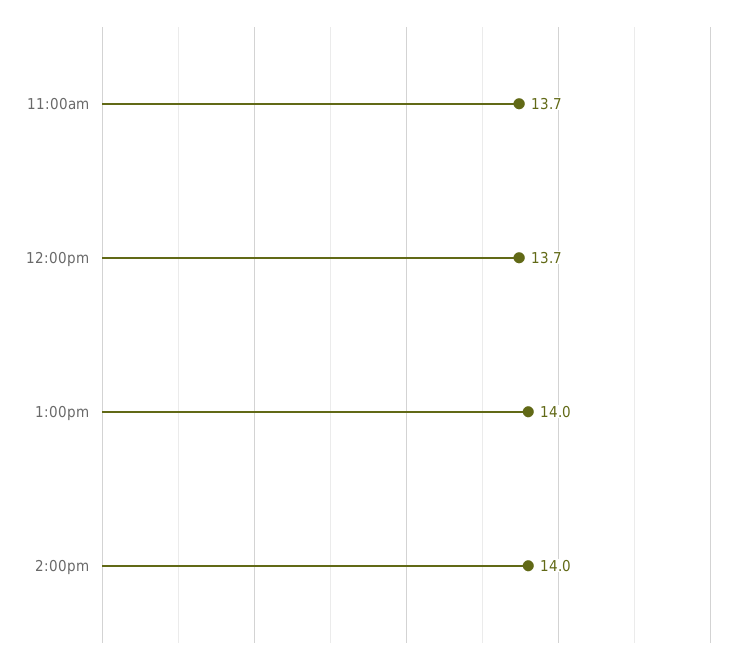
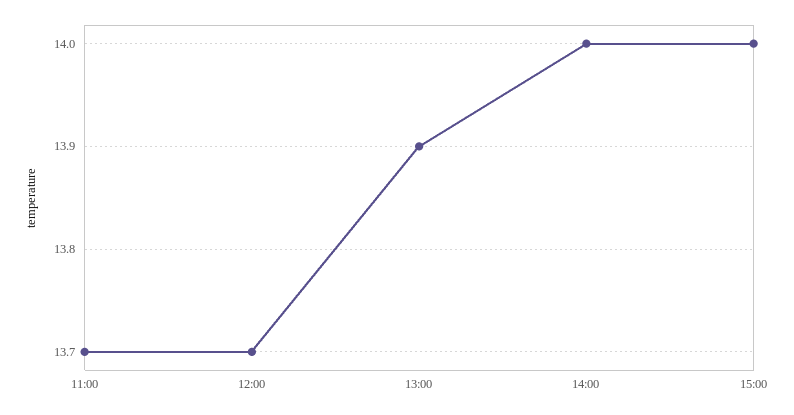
1:00pm: 14 -> 13.9
15:00: none -> 14

